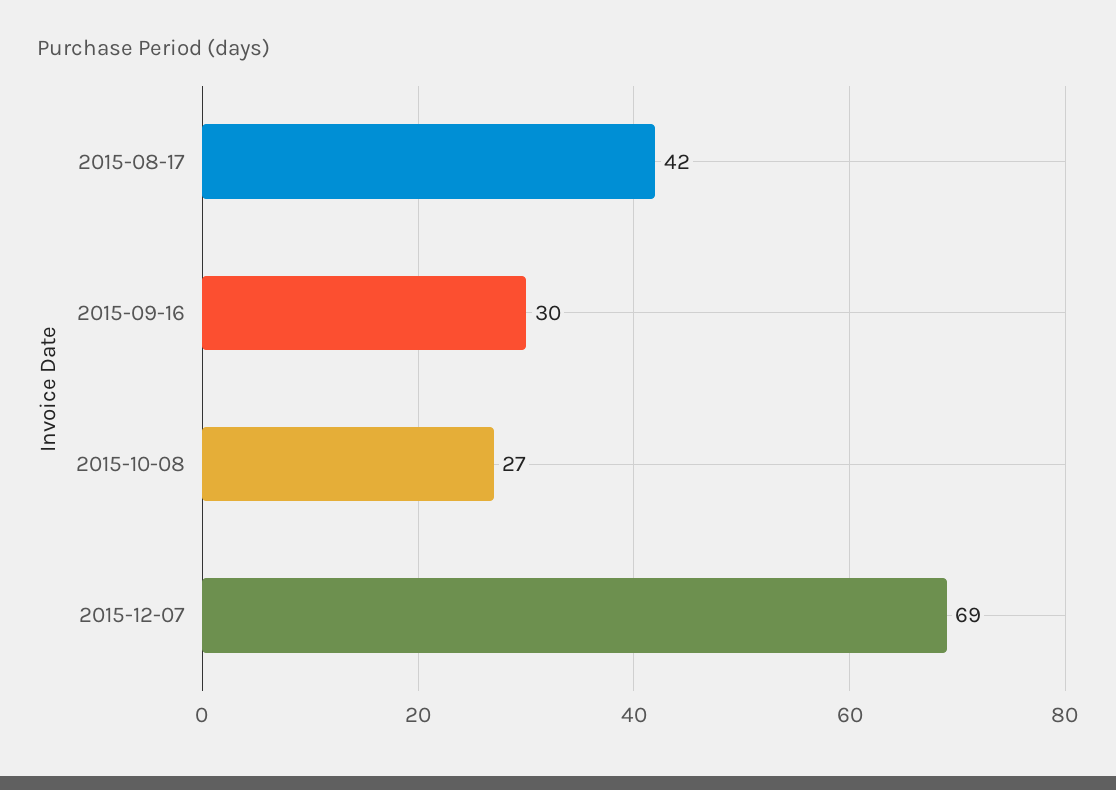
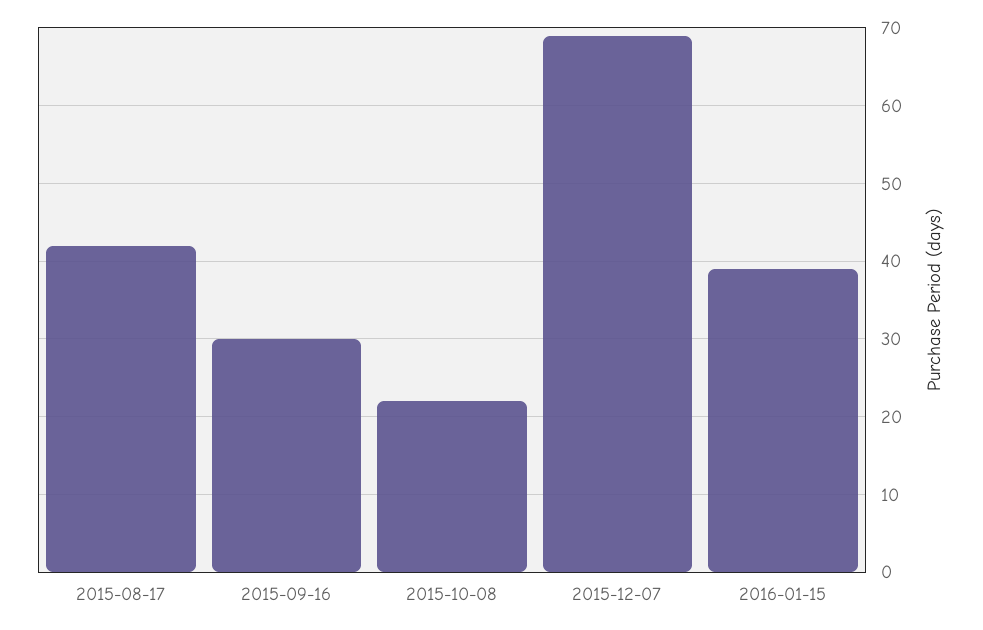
2015-10-08: 27 -> 22
2016-01-15: none -> 39

